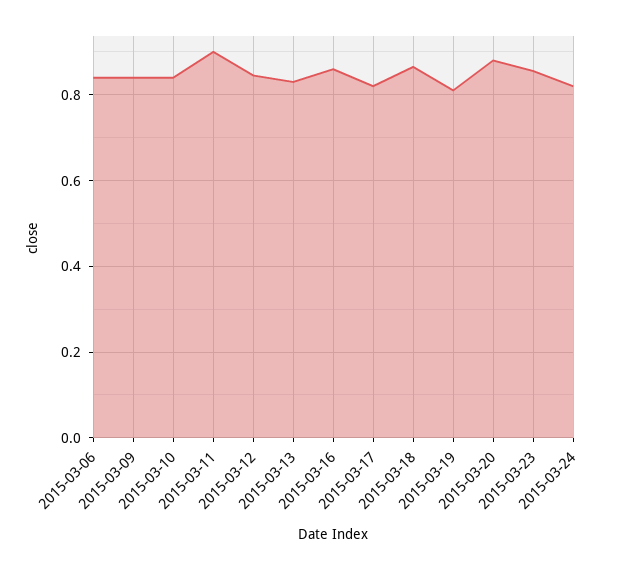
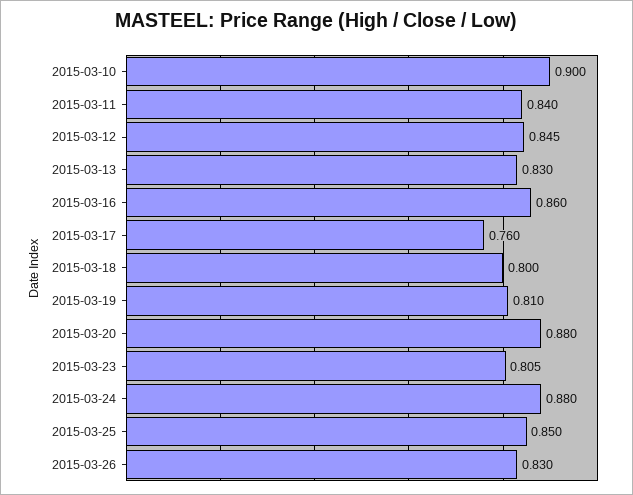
2015-03-06: 0.84 -> none
2015-03-09: 0.84 -> none
2015-03-10: 0.84 -> 0.9
2015-03-11: 0.9 -> 0.84
2015-03-17: 0.82 -> 0.76
2015-03-18: 0.86 -> 0.8
2015-03-23: 0.86 -> 0.805
2015-03-24: 0.82 -> 0.88
2015-03-25: none -> 0.85
2015-03-26: none -> 0.83

